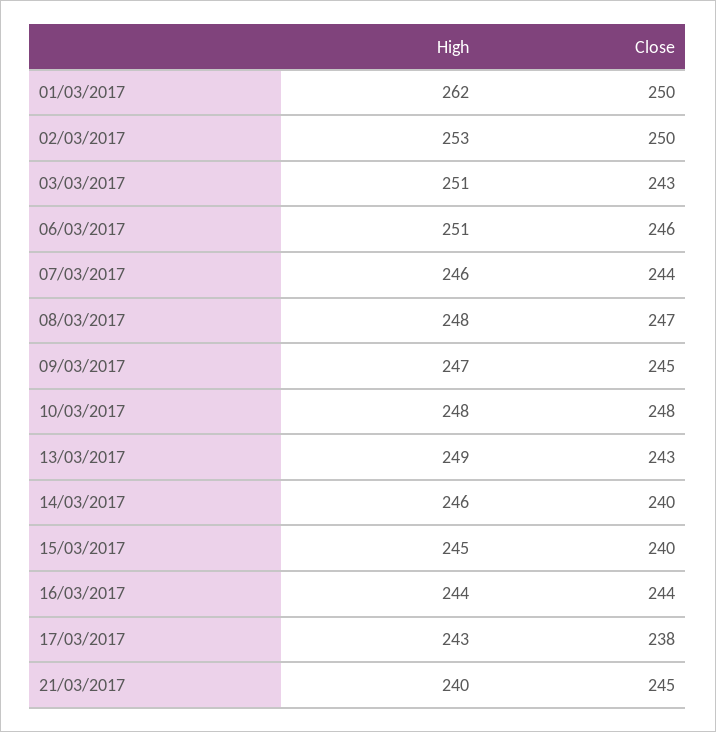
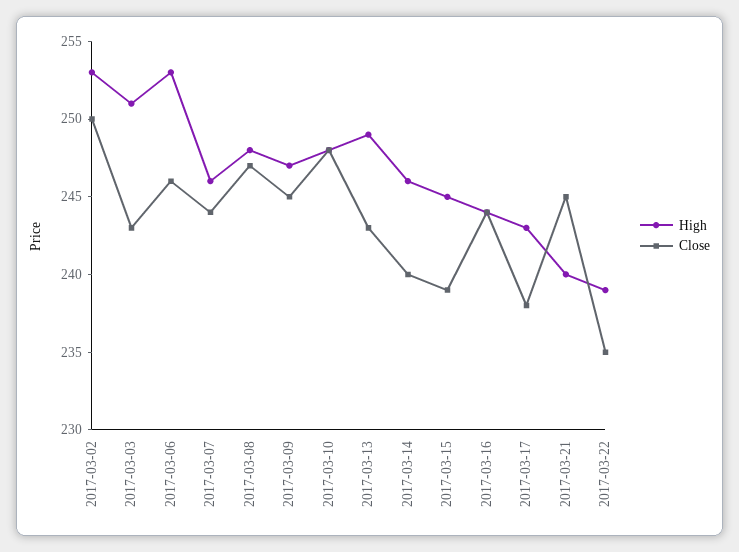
High, 01/03/2017: 262 -> none
Close, 01/03/2017: 250 -> none
High, 06/03/2017: 251 -> 253
Close, 15/03/2017: 240 -> 239
High, 2017-03-22: none -> 239
Close, 2017-03-22: none -> 235

